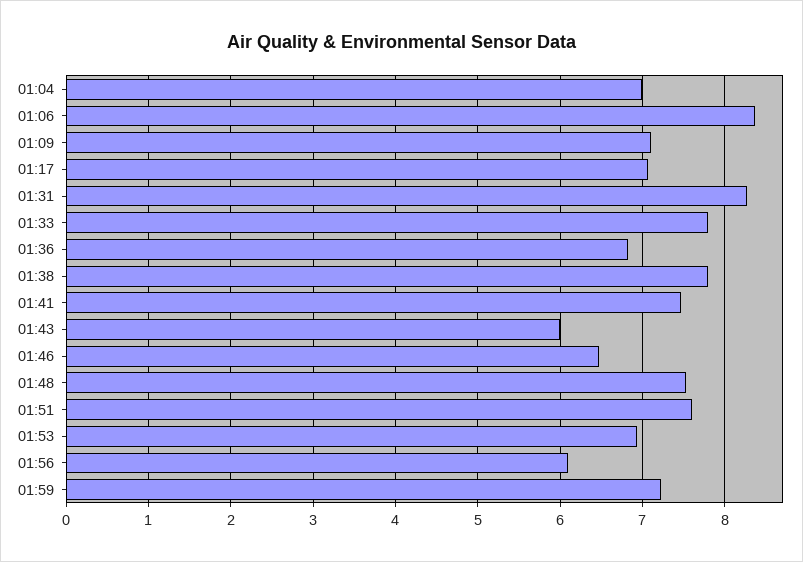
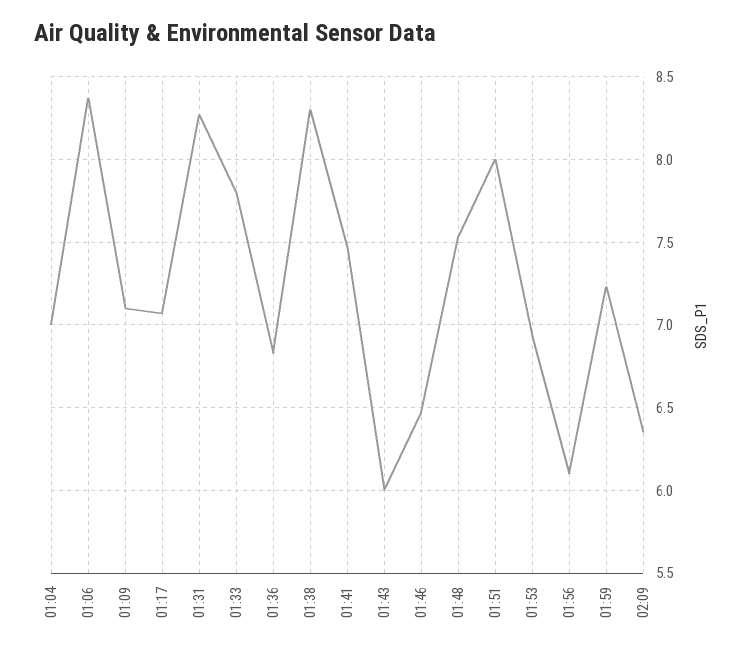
01:38: 7.8 -> 8.3
01:51: 7.6 -> 8
02:09: none -> 6.35

